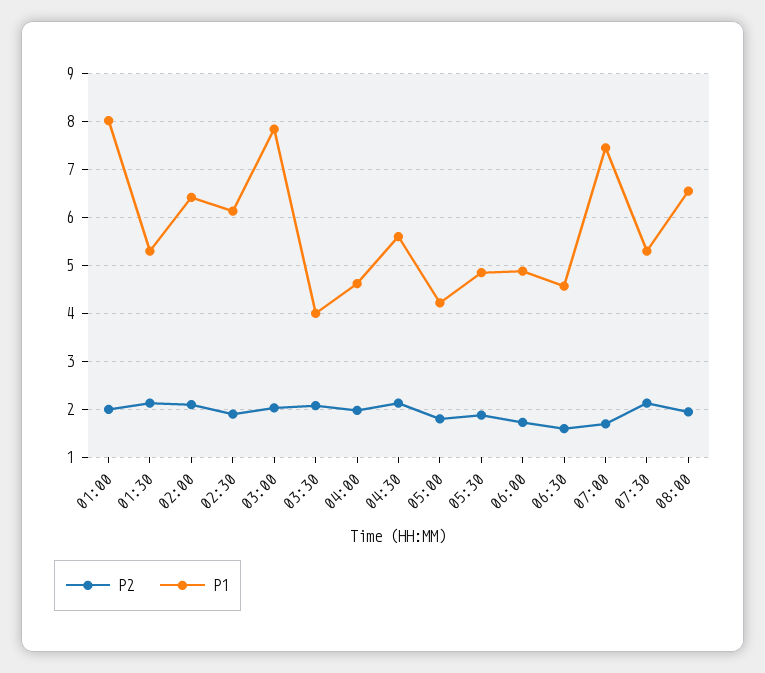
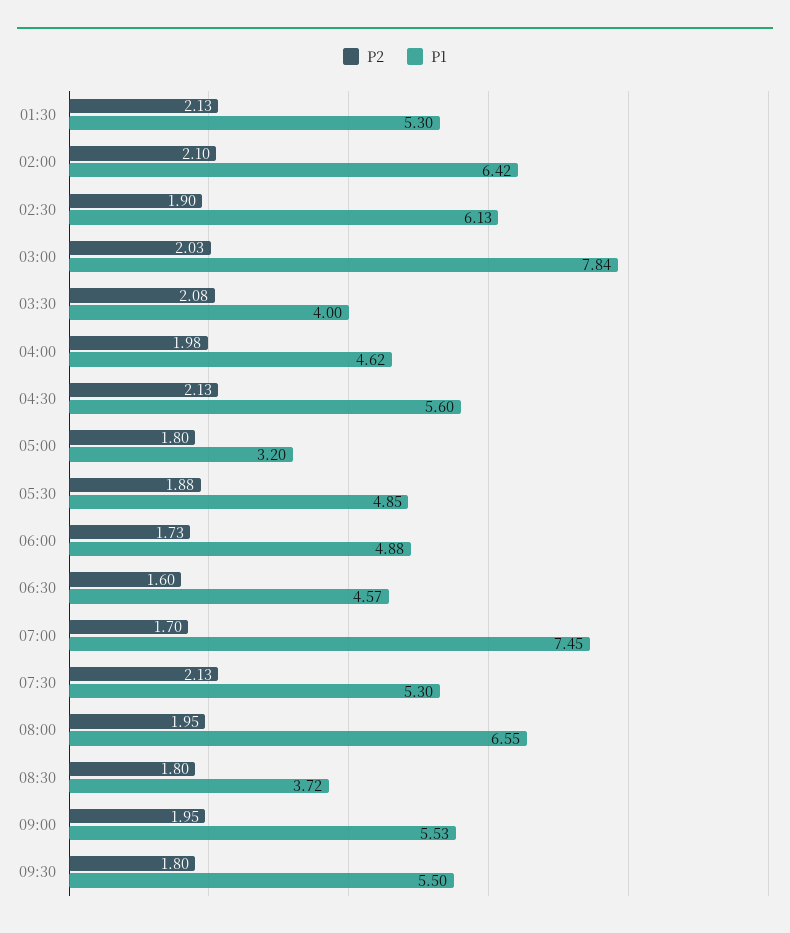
P2, 01:00: 2 -> none
P1, 01:00: 8 -> none
P1, 05:00: 4.2 -> 3.2
P2, 08:30: none -> 1.8
P1, 08:30: none -> 3.72
P2, 09:00: none -> 1.95
P1, 09:00: none -> 5.53
P2, 09:30: none -> 1.8
P1, 09:30: none -> 5.5

